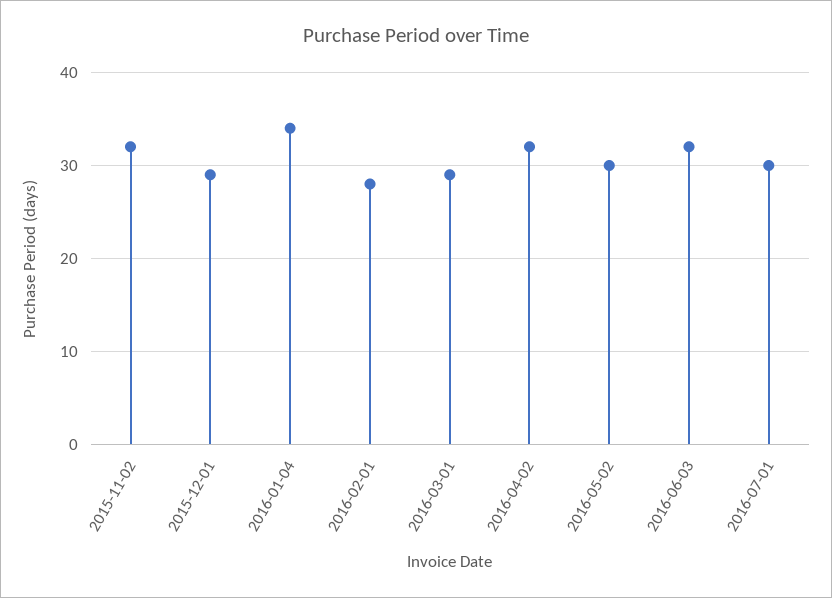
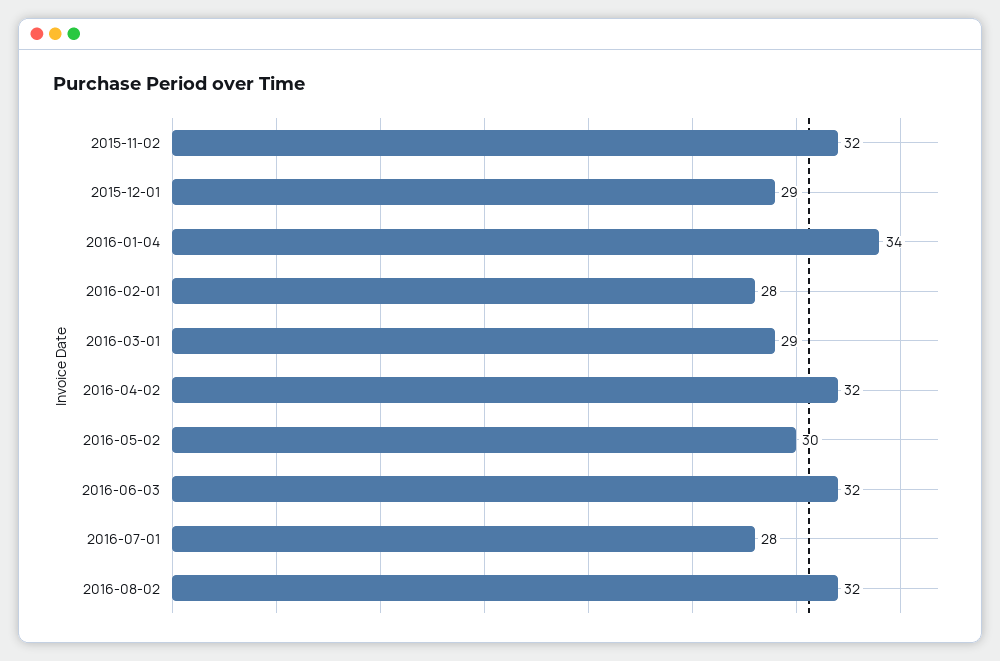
2016-07-01: 30 -> 28
2016-08-02: none -> 32

